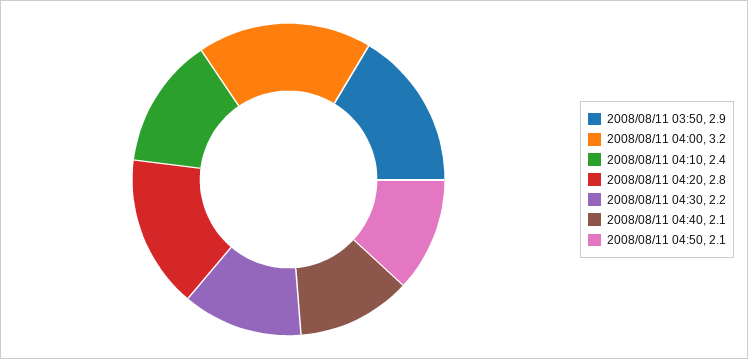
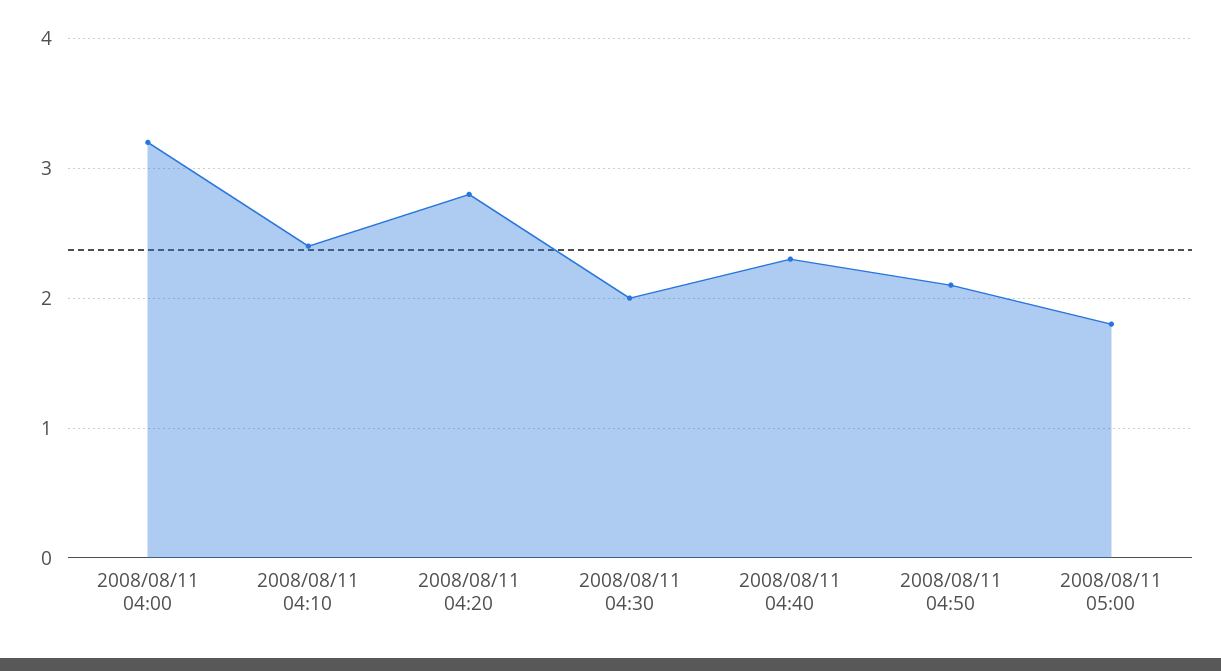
2008/08/11 03:50: 2.9 -> none
2008/08/11 04:30: 2.2 -> 2
2008/08/11 04:40: 2.1 -> 2.3
2008/08/11 05:00: none -> 1.8

